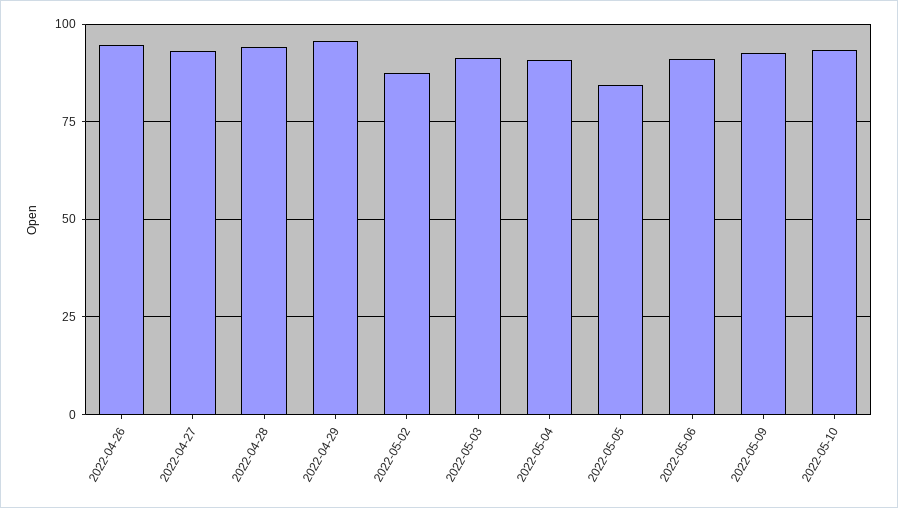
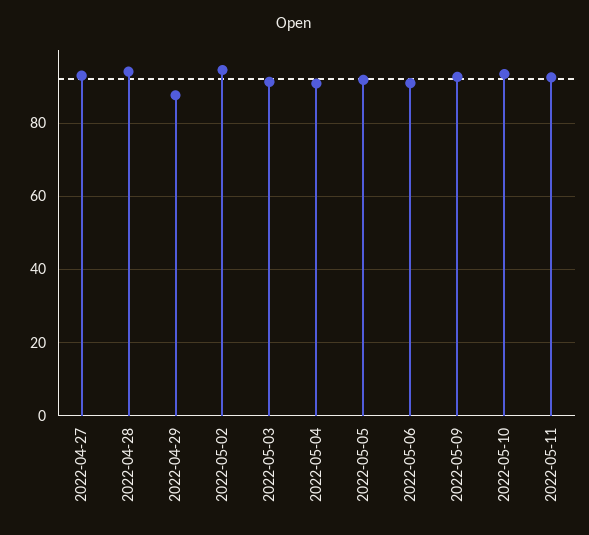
2022-04-26: 95 -> none
2022-04-29: 95 -> 88
2022-05-02: 87.5 -> 94
2022-05-05: 85 -> 92
2022-05-11: none -> 92

